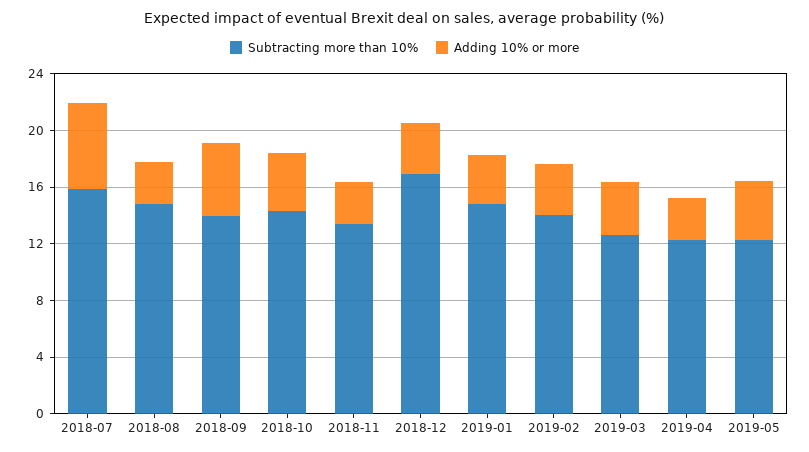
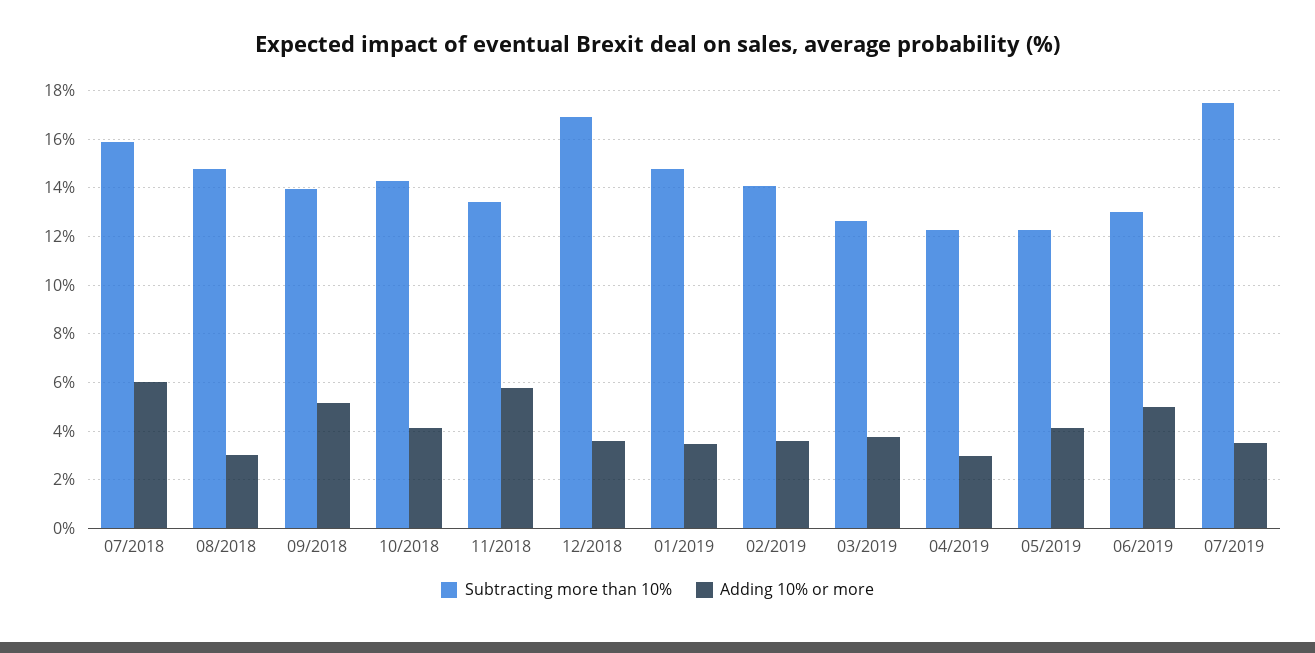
Adding 10% or more, 2018-11: 3 -> 5.75
Subtracting more than 10%, 06/2019: none -> 13
Adding 10% or more, 06/2019: none -> 5
Subtracting more than 10%, 07/2019: none -> 17.5
Adding 10% or more, 07/2019: none -> 3.5

